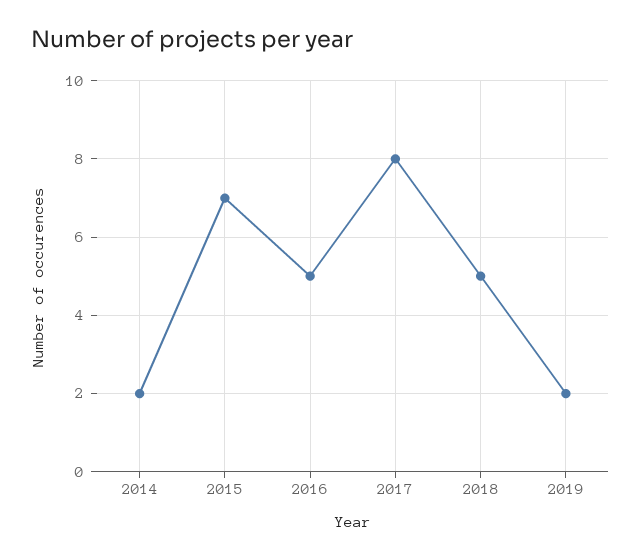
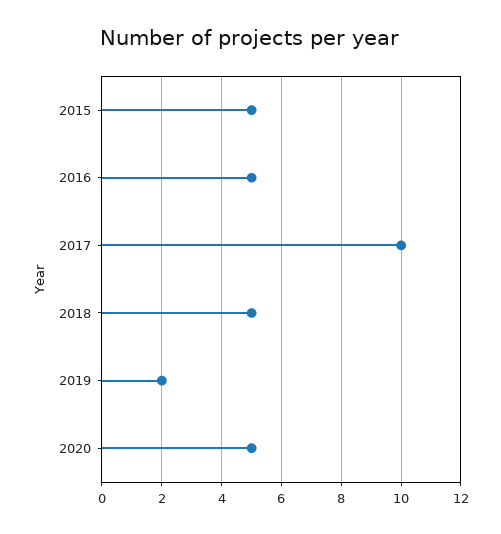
2014: 2 -> none
2015: 7 -> 5
2017: 8 -> 10
2020: none -> 5

